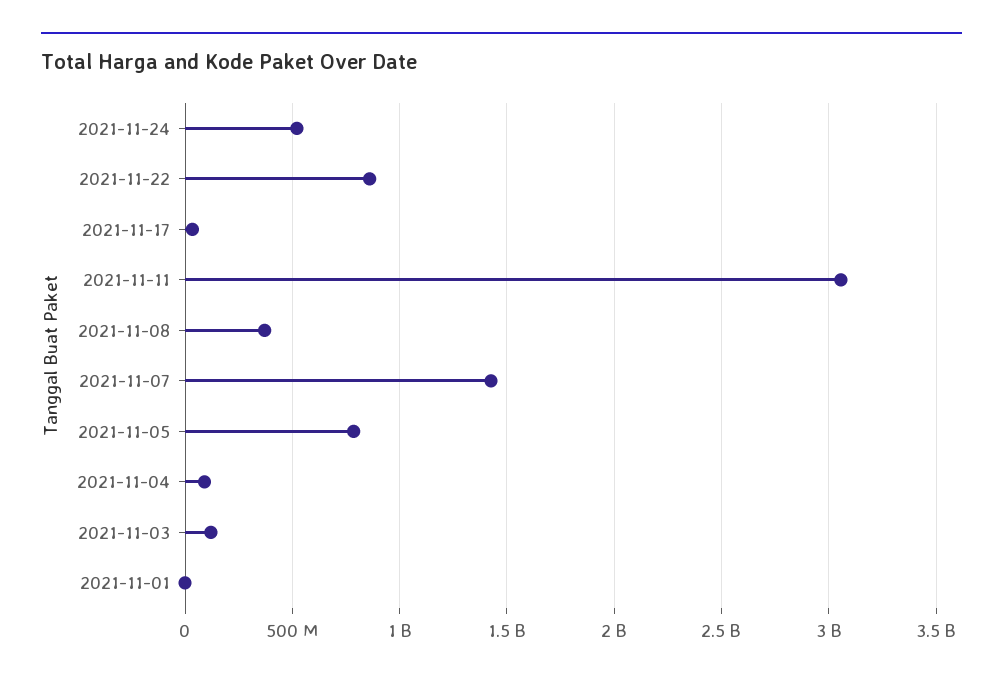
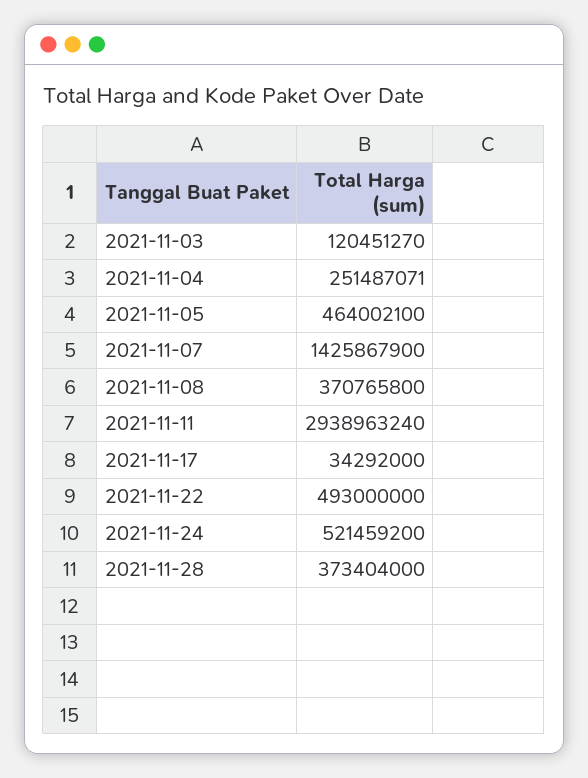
2021-11-22: 850000000 -> 493000000
2021-11-11: 3050000000 -> 2938963240
2021-11-05: 800000000 -> 464002100
2021-11-04: 100000000 -> 251487071
2021-11-01: 0 -> none
2021-11-28: none -> 373404000

